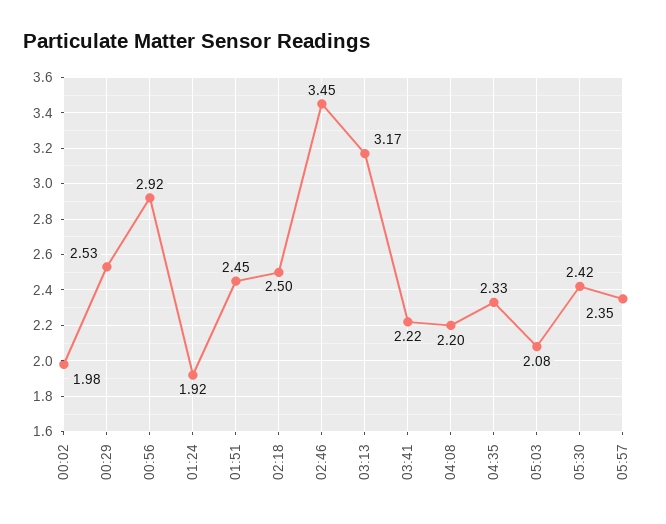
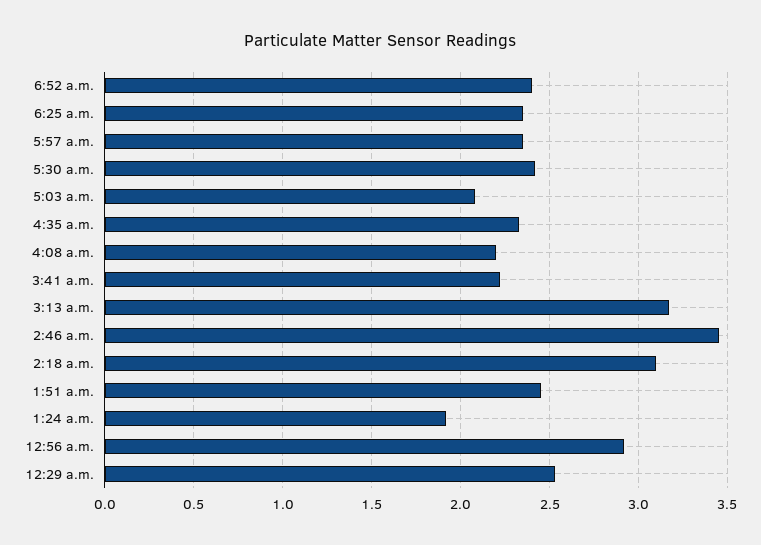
00:02: 1.98 -> none
02:18: 2.5 -> 3.1
6:52 a.m.: none -> 2.4
6:25 a.m.: none -> 2.35

